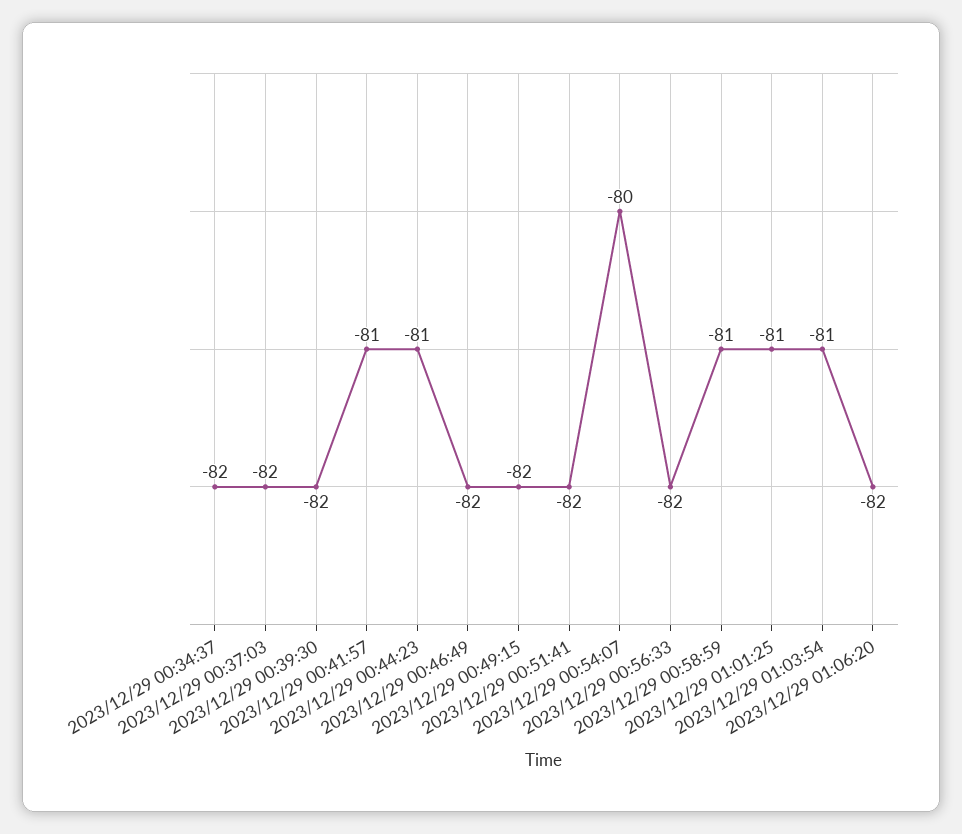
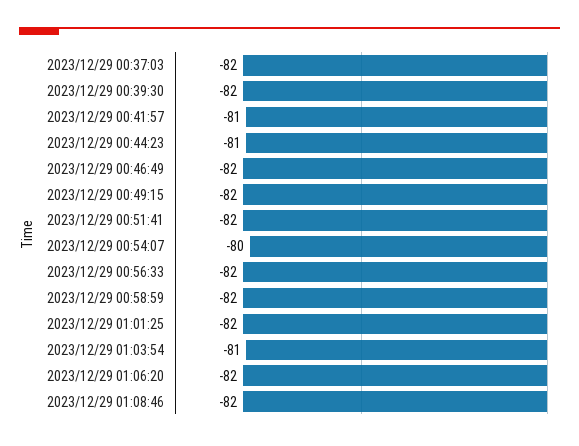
2023/12/29 00:34:37: -82 -> none
2023/12/29 00:58:59: -81 -> -82
2023/12/29 01:01:25: -81 -> -82
2023/12/29 01:08:46: none -> -82

